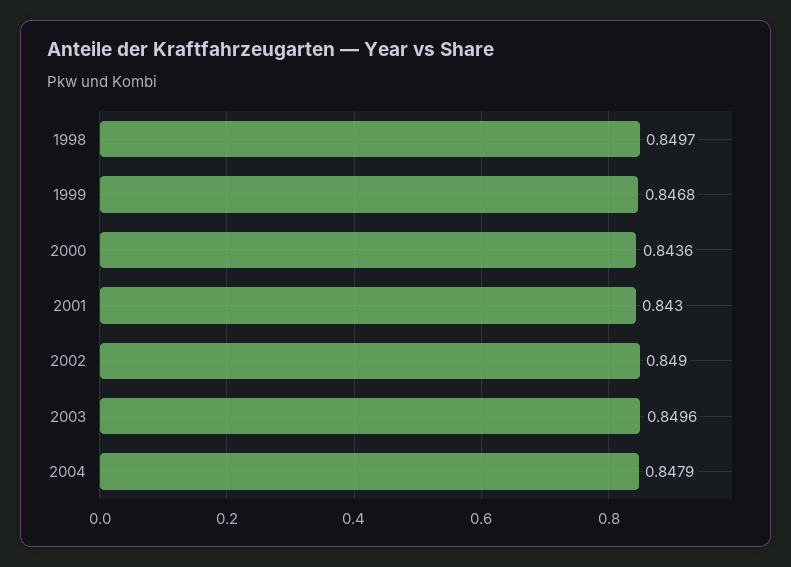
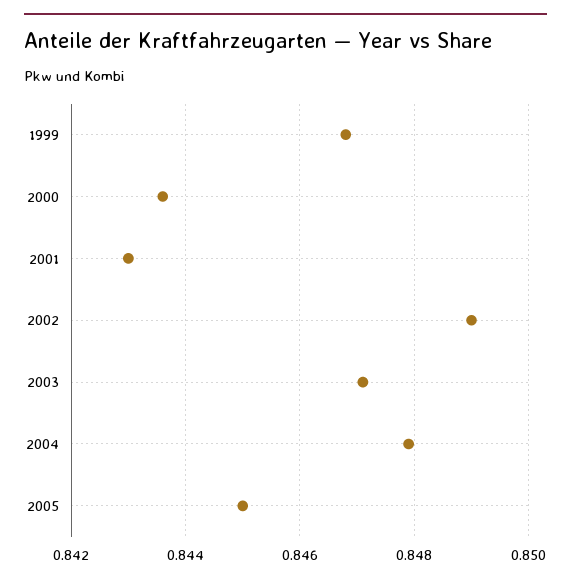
1998: 0.8497 -> none
2003: 0.8496 -> 0.847
2005: none -> 0.845

